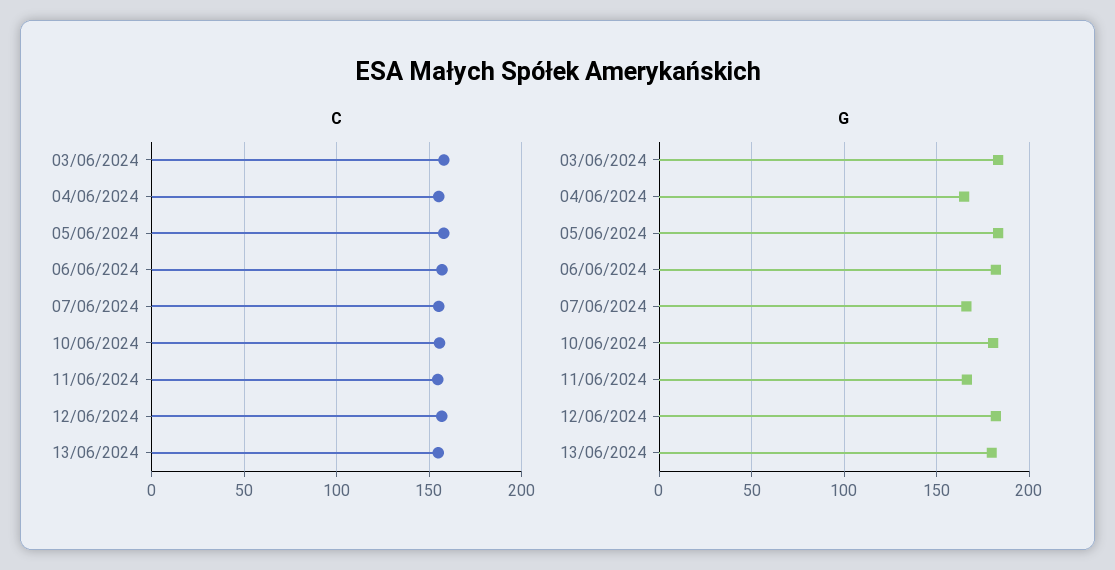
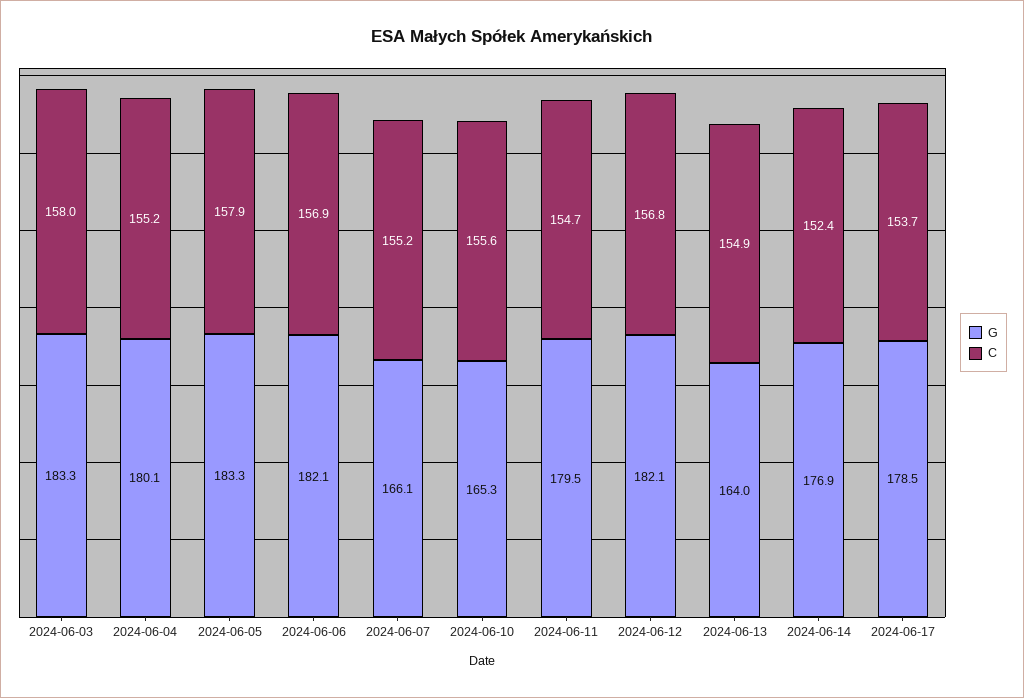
G, 04/06/2024: 165 -> 180.1
G, 10/06/2024: 180 -> 165.3
G, 11/06/2024: 165 -> 179.5
G, 13/06/2024: 180 -> 164
G, 2024-06-14: none -> 176.9
C, 2024-06-14: none -> 152.4
G, 2024-06-17: none -> 178.5
C, 2024-06-17: none -> 153.7

